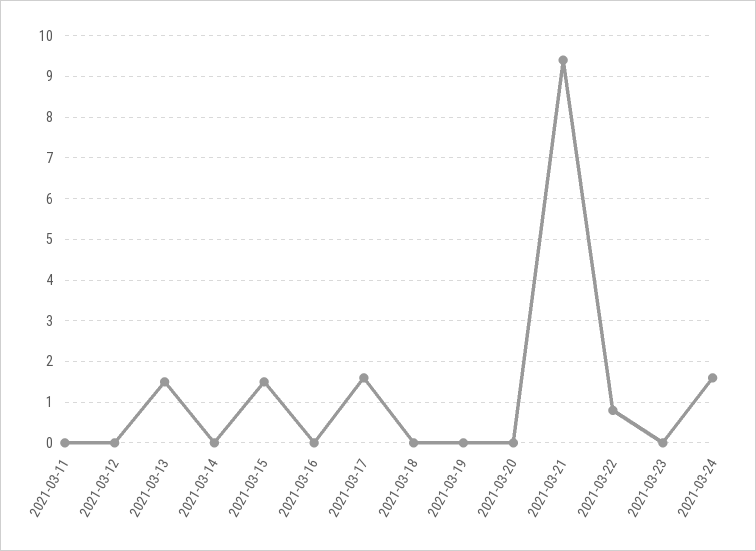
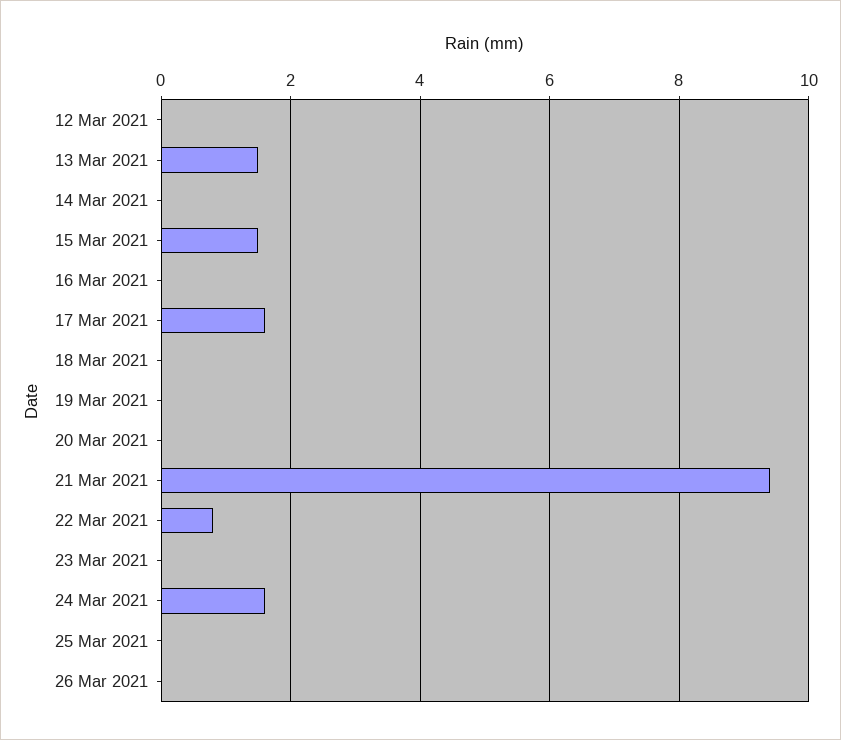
2021-03-11: 0 -> none
25 Mar 2021: none -> 0
26 Mar 2021: none -> 0

